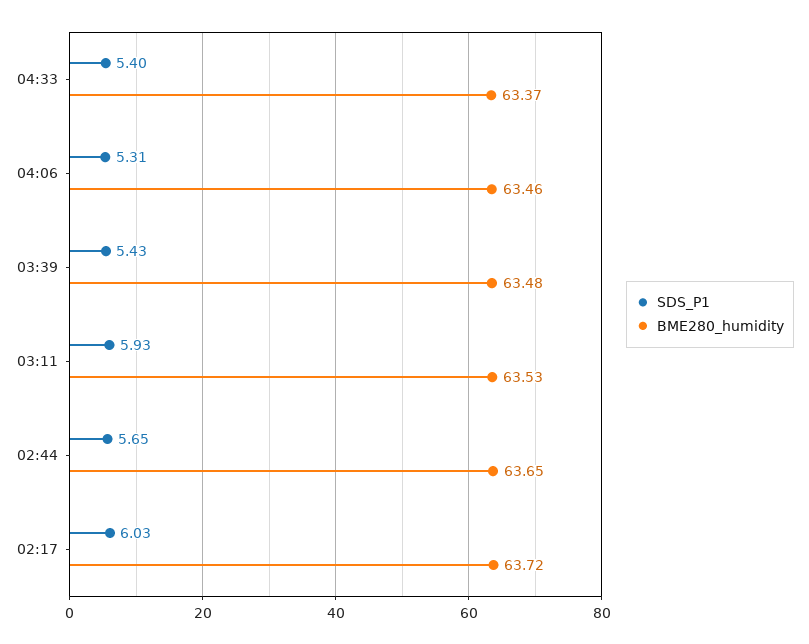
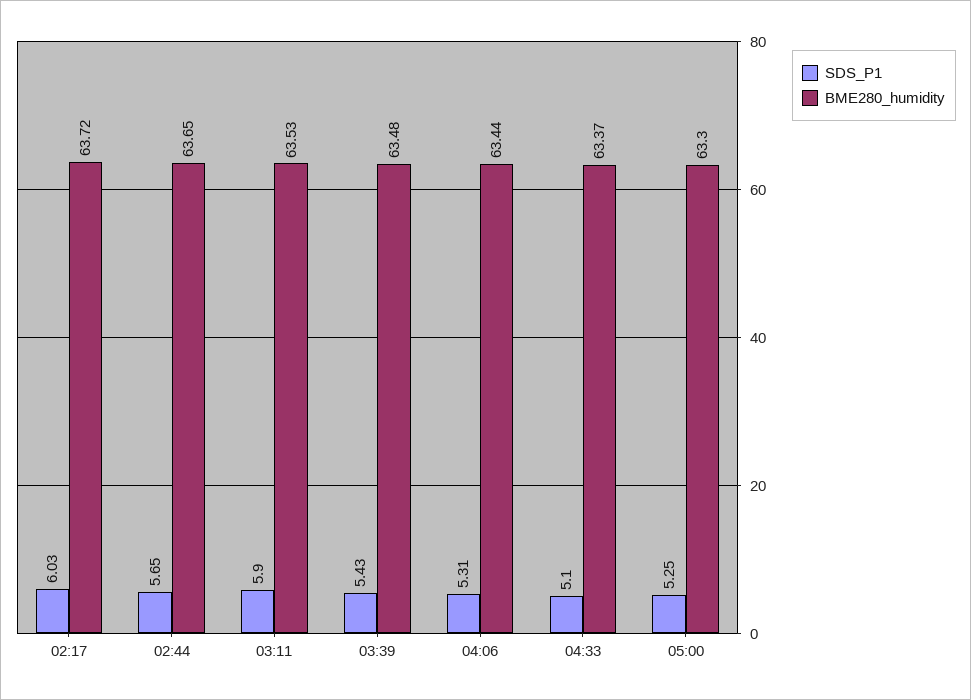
SDS_P1, 04:33: 5.4 -> 5.1
BME280_humidity, 04:06: 63.46 -> 63.44
SDS_P1, 03:11: 5.93 -> 5.9
SDS_P1, 05:00: none -> 5.25
BME280_humidity, 05:00: none -> 63.3

